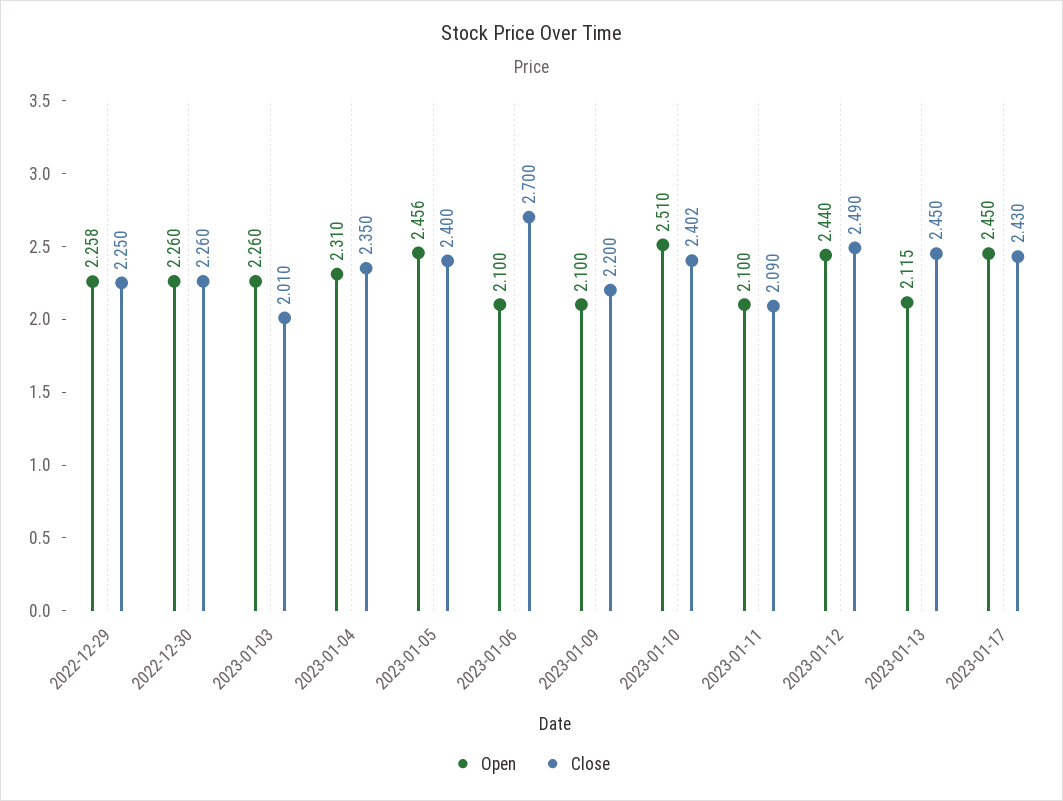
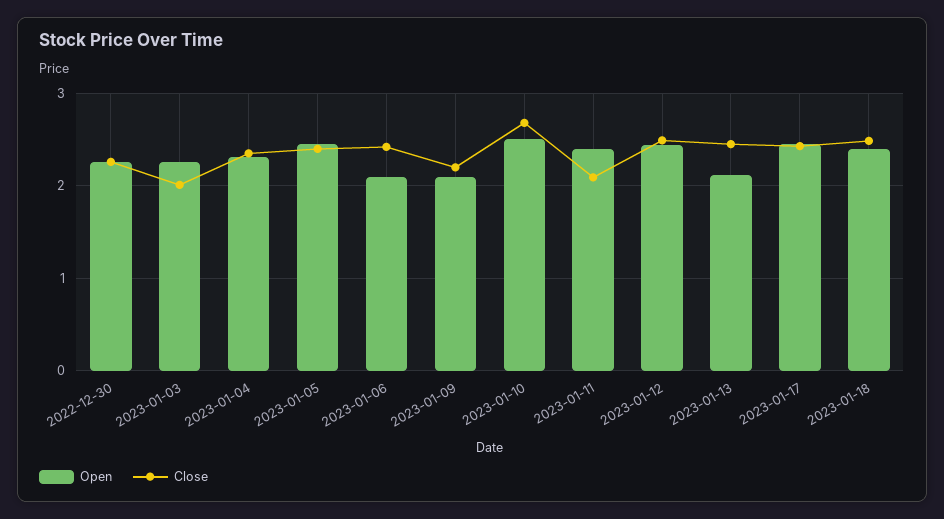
Open, 2022-12-29: 2.258 -> none
Close, 2022-12-29: 2.25 -> none
Close, 2023-01-06: 2.7 -> 2.4
Close, 2023-01-10: 2.402 -> 2.7
Open, 2023-01-11: 2.1 -> 2.4
Open, 2023-01-18: none -> 2.4
Close, 2023-01-18: none -> 2.5

